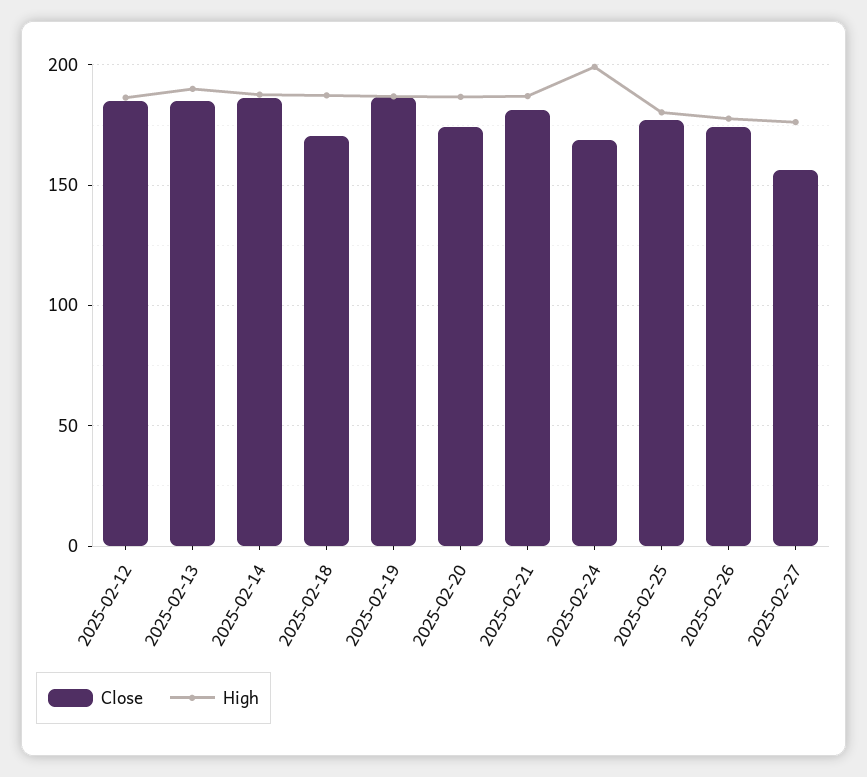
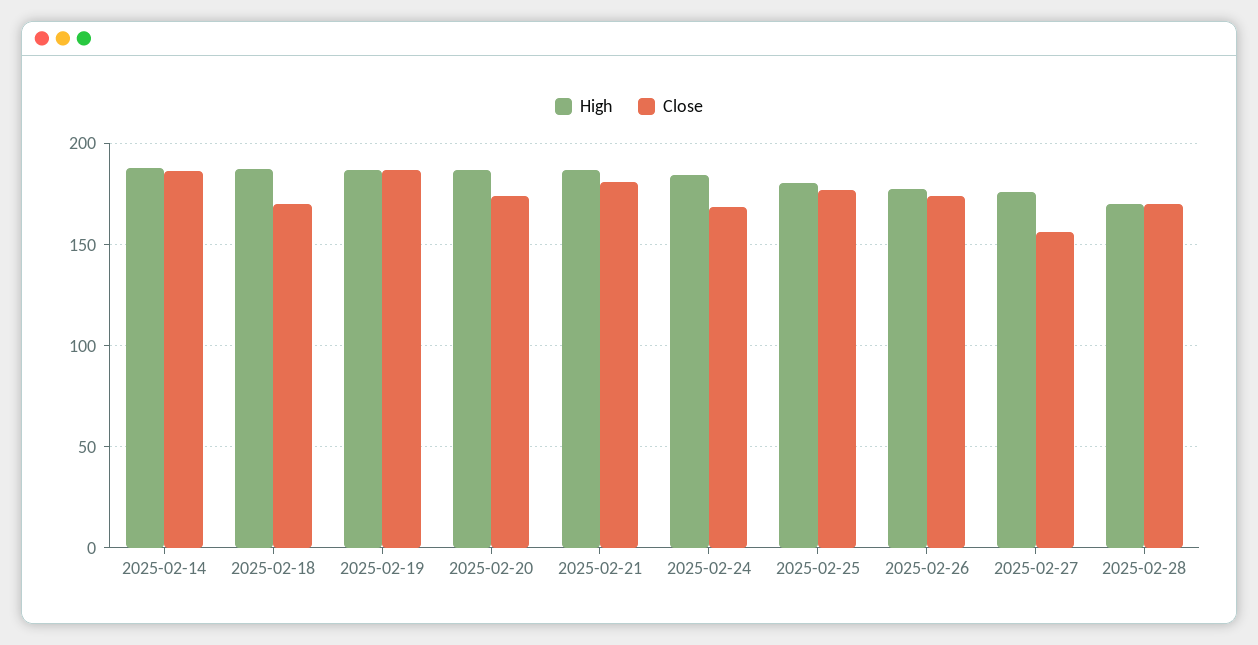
Close, 2025-02-12: 185 -> none
High, 2025-02-12: 185 -> none
Close, 2025-02-13: 185 -> none
High, 2025-02-13: 190 -> none
High, 2025-02-24: 200 -> 185
High, 2025-02-28: none -> 170
Close, 2025-02-28: none -> 170

